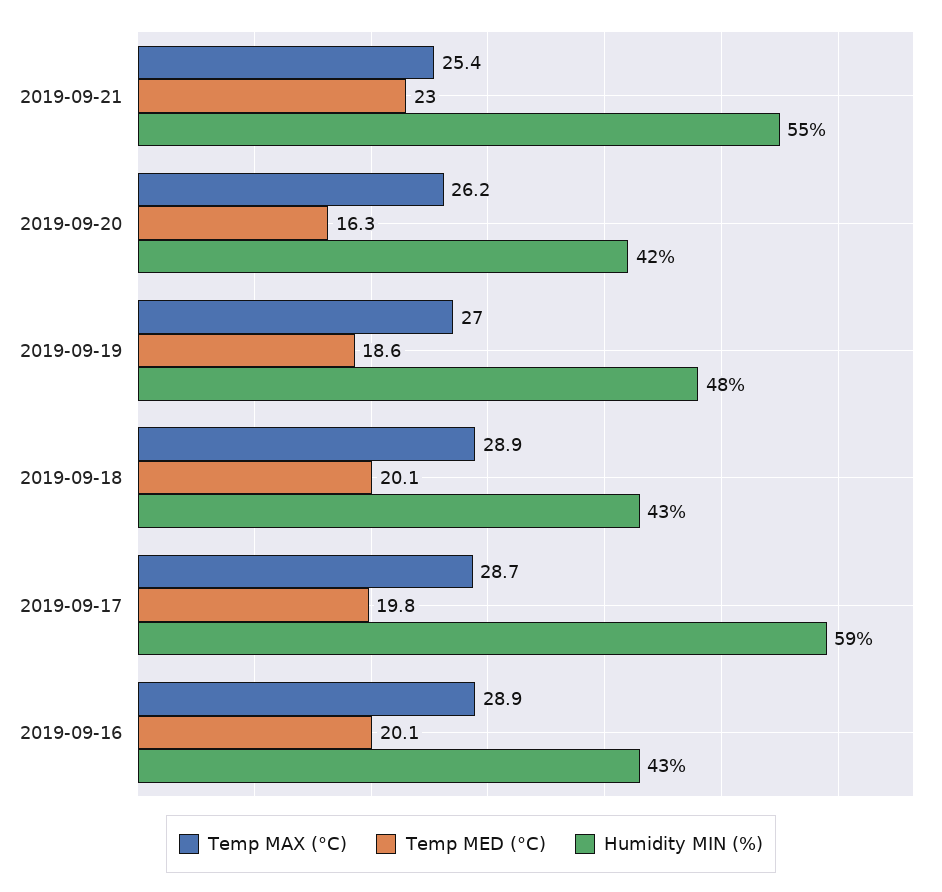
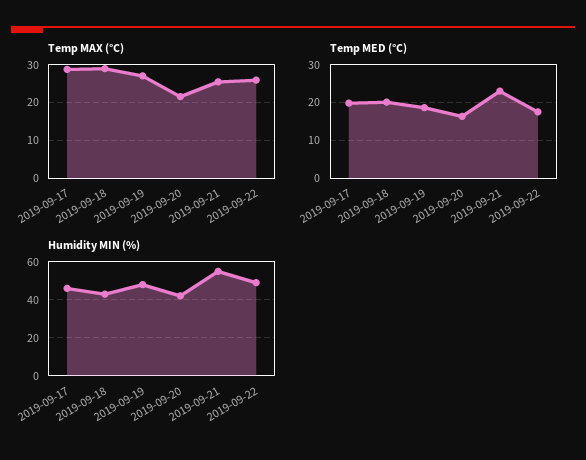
Temp MAX (°C), 2019-09-20: 26.2 -> 22
Humidity MIN (%), 2019-09-17: 59 -> 45
Temp MAX (°C), 2019-09-16: 28.9 -> none
Temp MED (°C), 2019-09-16: 20.1 -> none
Humidity MIN (%), 2019-09-16: 43 -> none
Temp MAX (°C), 2019-09-22: none -> 26
Temp MED (°C), 2019-09-22: none -> 18
Humidity MIN (%), 2019-09-22: none -> 50

